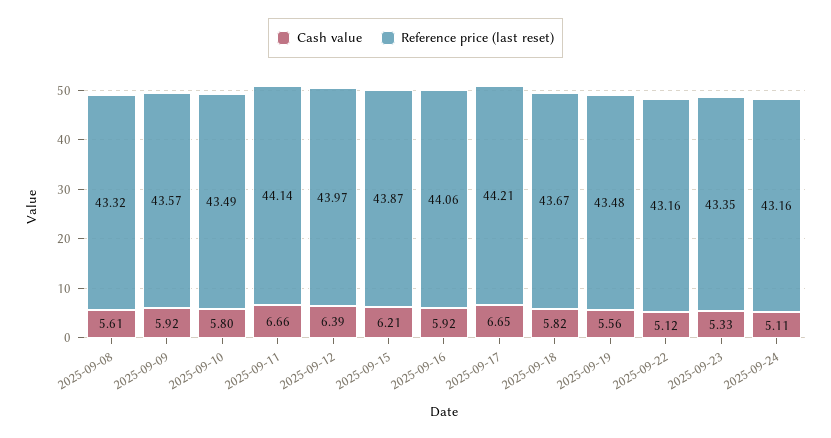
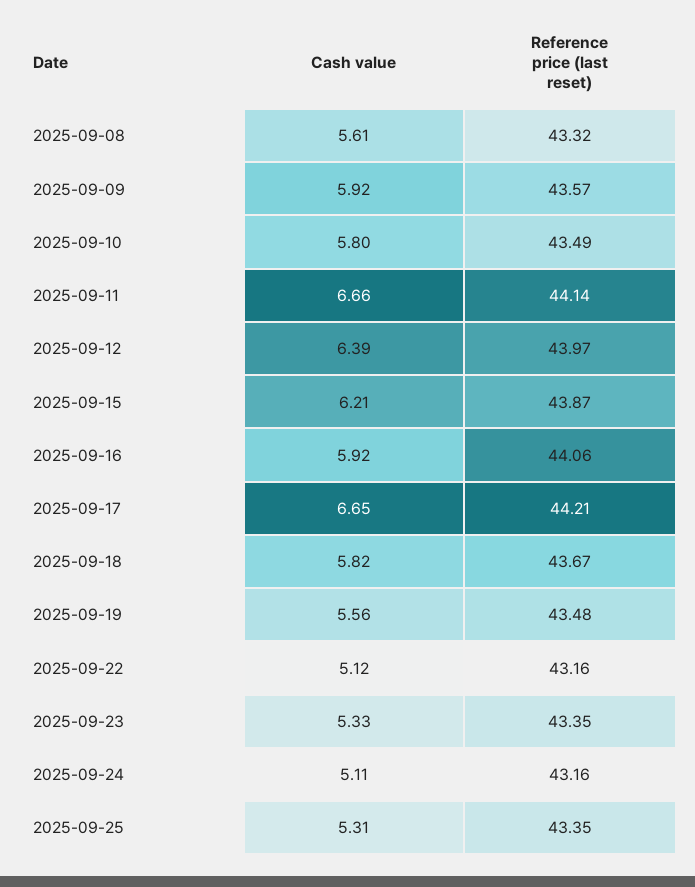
Cash value, 2025-09-25: none -> 5.31
Reference price (last reset), 2025-09-25: none -> 43.35

